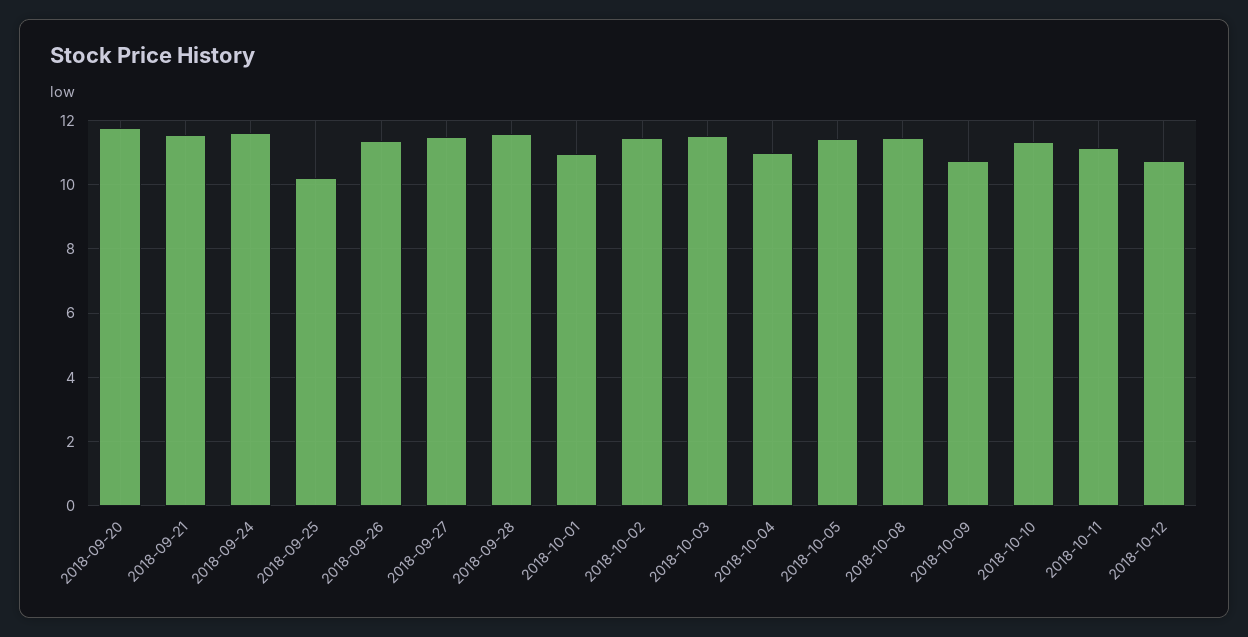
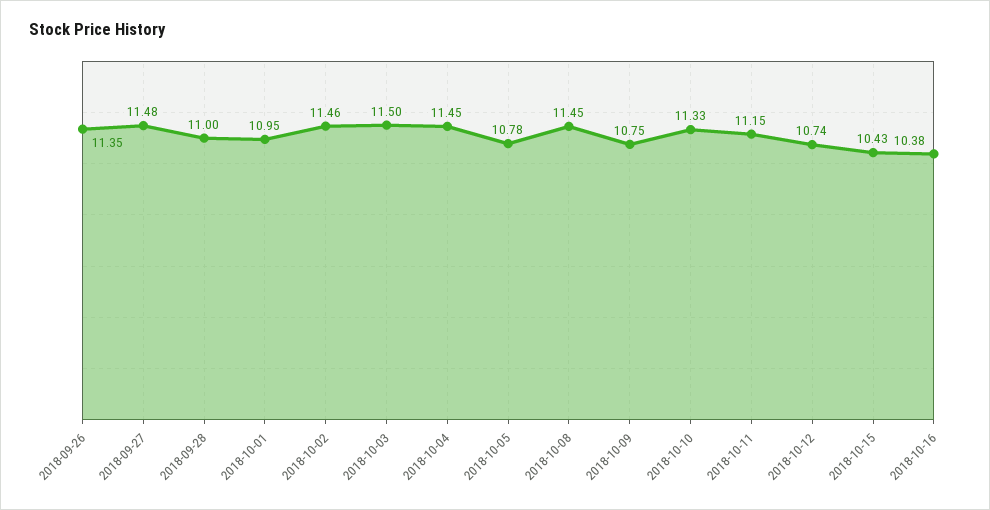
2018-09-20: 11.8 -> none
2018-09-21: 11.6 -> none
2018-09-24: 11.6 -> none
2018-09-25: 10.2 -> none
2018-09-28: 11.6 -> 11
2018-10-04: 11 -> 11.45
2018-10-05: 11.4 -> 10.78
2018-10-15: none -> 10.43
2018-10-16: none -> 10.38

